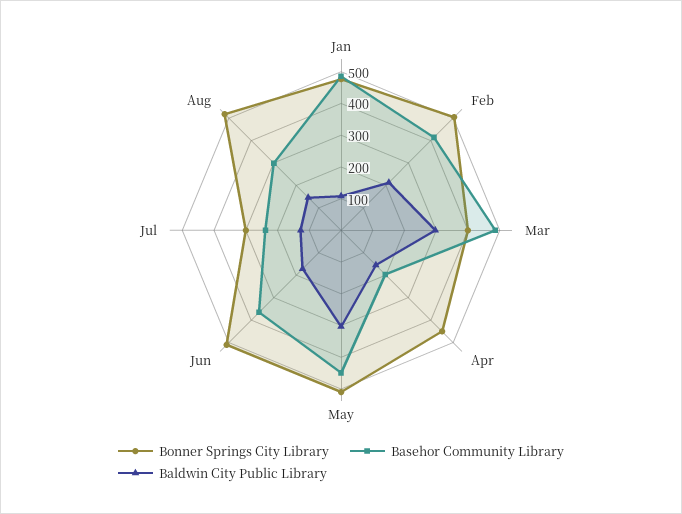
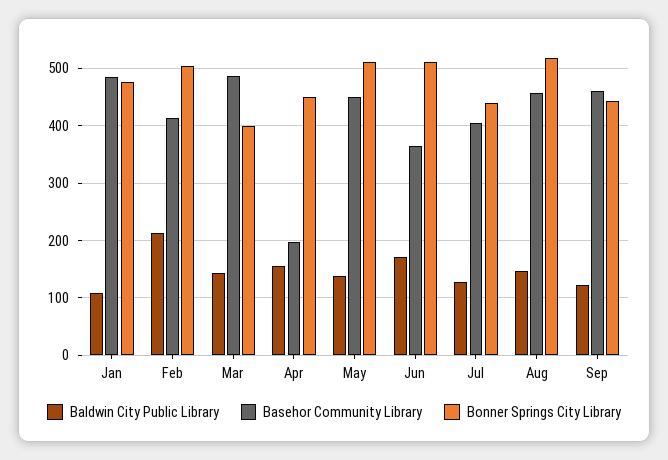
Baldwin City Public Library, Mar: 300 -> 140
Baldwin City Public Library, May: 300 -> 140
Bonner Springs City Library, Jul: 300 -> 440
Basehor Community Library, Jul: 250 -> 400
Basehor Community Library, Aug: 300 -> 460
Baldwin City Public Library, Sep: none -> 120
Basehor Community Library, Sep: none -> 460
Bonner Springs City Library, Sep: none -> 440

